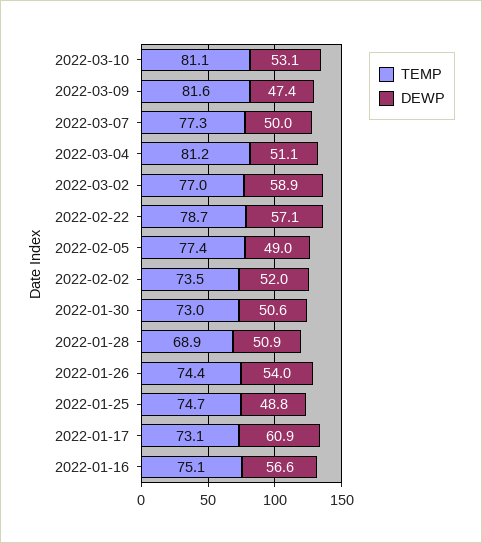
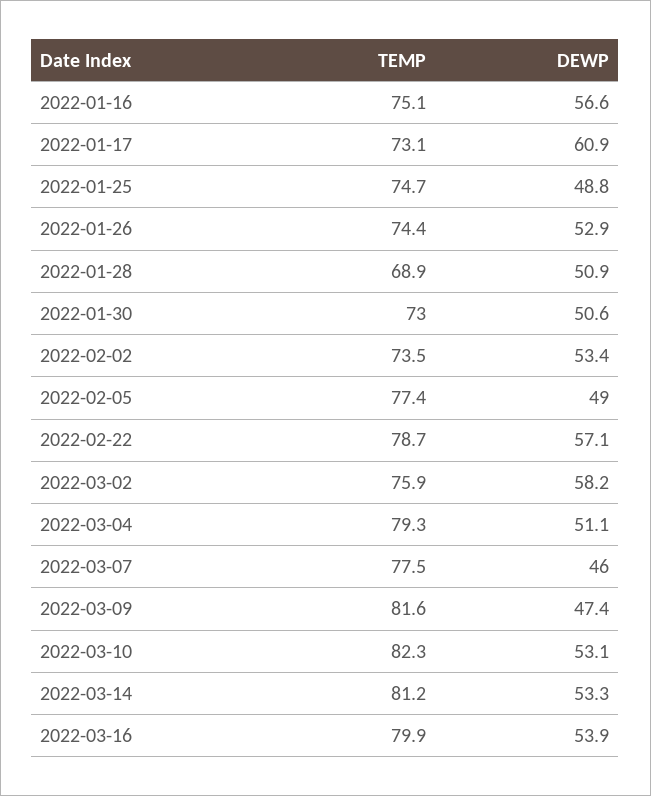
TEMP, 2022-03-10: 81.1 -> 82.3
TEMP, 2022-03-07: 77.3 -> 77.5
DEWP, 2022-03-07: 50 -> 46
TEMP, 2022-03-04: 81.2 -> 79.3
TEMP, 2022-03-02: 77 -> 75.9
DEWP, 2022-03-02: 58.9 -> 58.2
DEWP, 2022-02-02: 52 -> 53.4
DEWP, 2022-01-26: 54 -> 52.9
TEMP, 2022-03-14: none -> 81.2
DEWP, 2022-03-14: none -> 53.3
TEMP, 2022-03-16: none -> 79.9
DEWP, 2022-03-16: none -> 53.9

